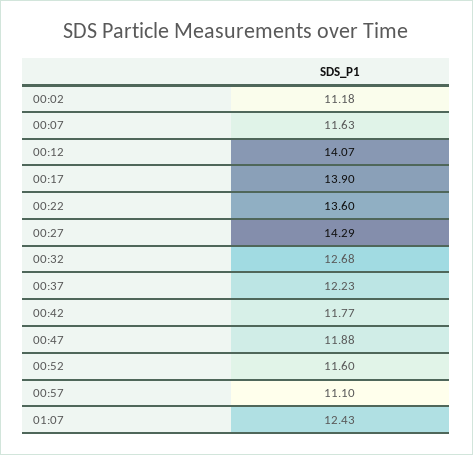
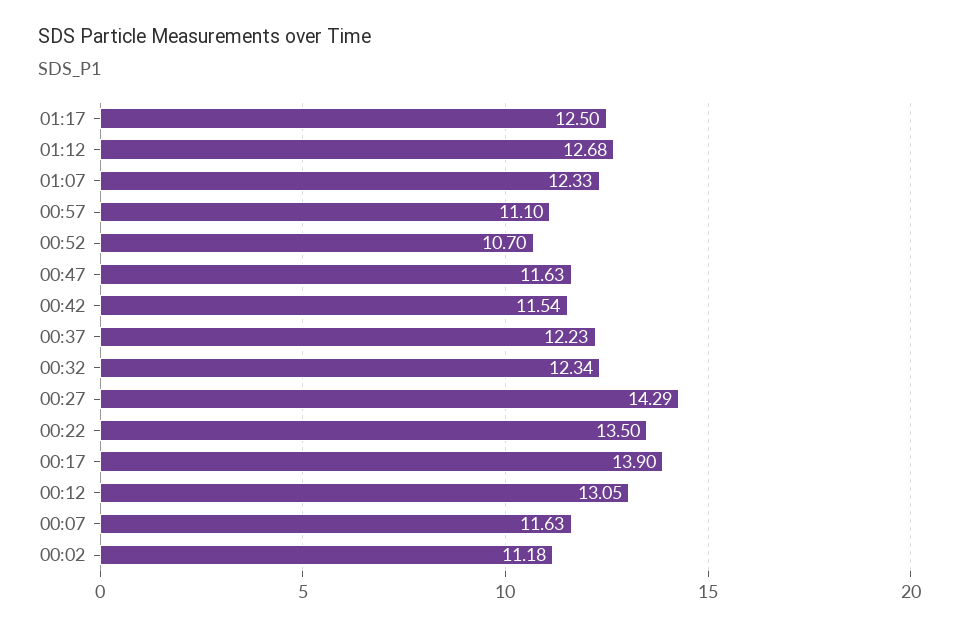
00:12: 14.07 -> 13.05
00:22: 13.6 -> 13.5
00:32: 12.68 -> 12.34
00:42: 11.77 -> 11.54
00:47: 11.88 -> 11.63
00:52: 11.6 -> 10.7
01:07: 12.43 -> 12.33
01:17: none -> 12.5
01:12: none -> 12.68

